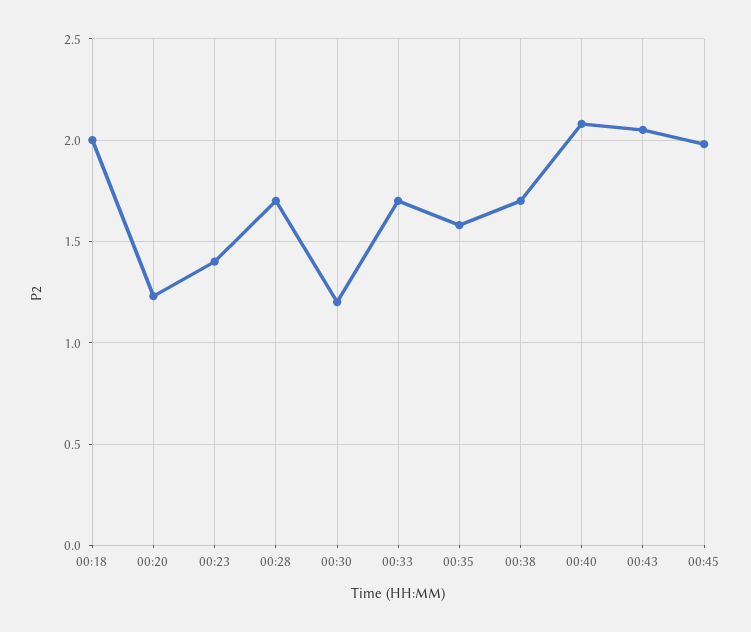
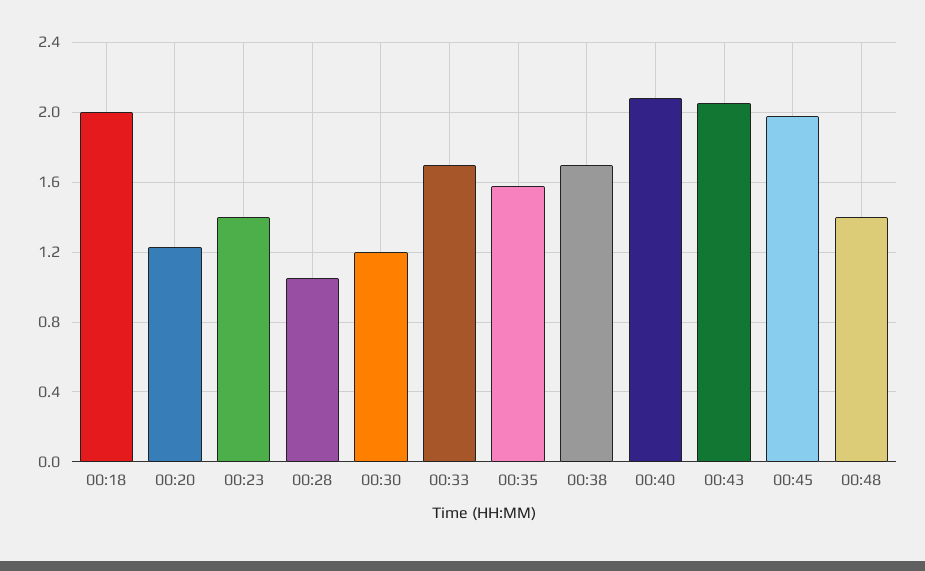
00:28: 1.7 -> 1.05
00:48: none -> 1.4

